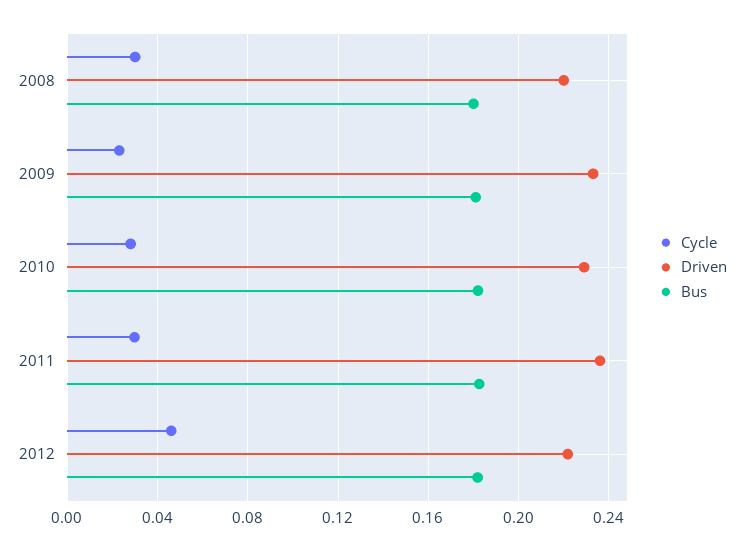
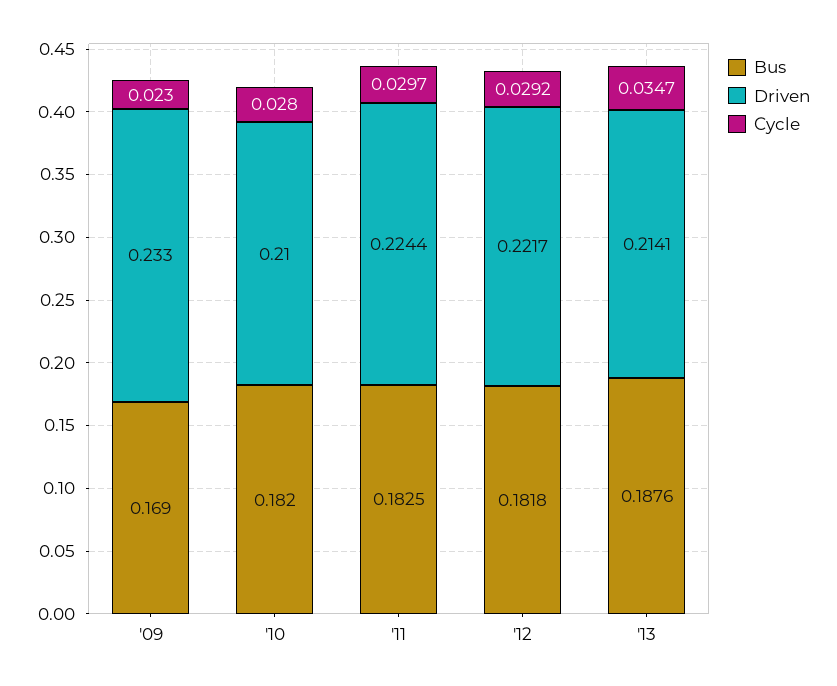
Cycle, 2008: 0.03 -> none
Driven, 2008: 0.22 -> none
Bus, 2008: 0.18 -> none
Bus, 2009: 0.18 -> 0.169
Driven, 2010: 0.23 -> 0.21
Driven, 2011: 0.235 -> 0.2244
Cycle, 2012: 0.045 -> 0.0292
Bus, '13: none -> 0.1876
Driven, '13: none -> 0.2141
Cycle, '13: none -> 0.0347

